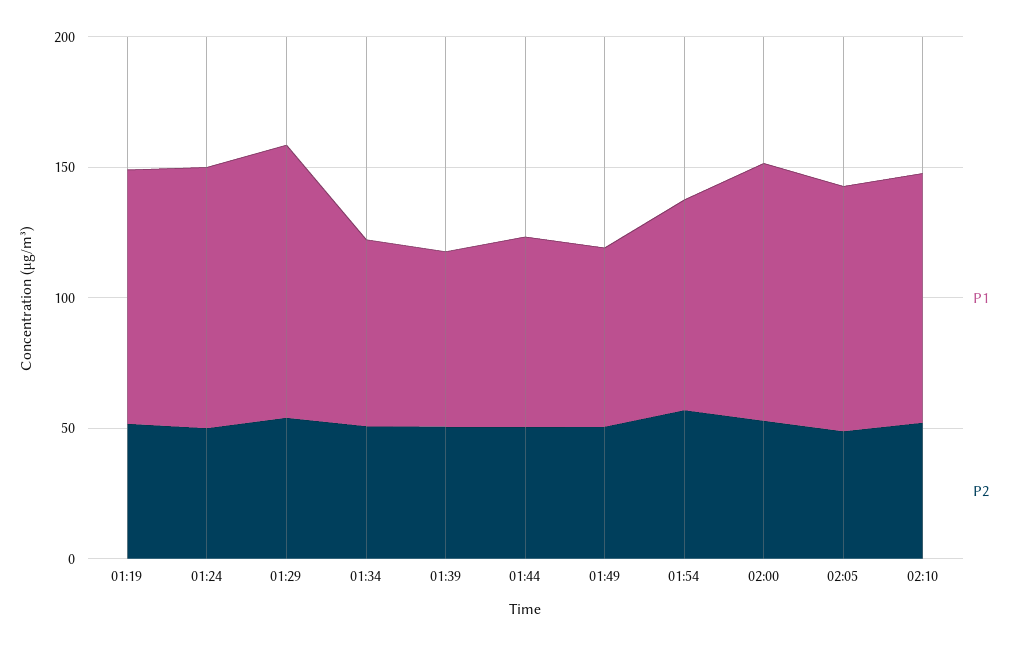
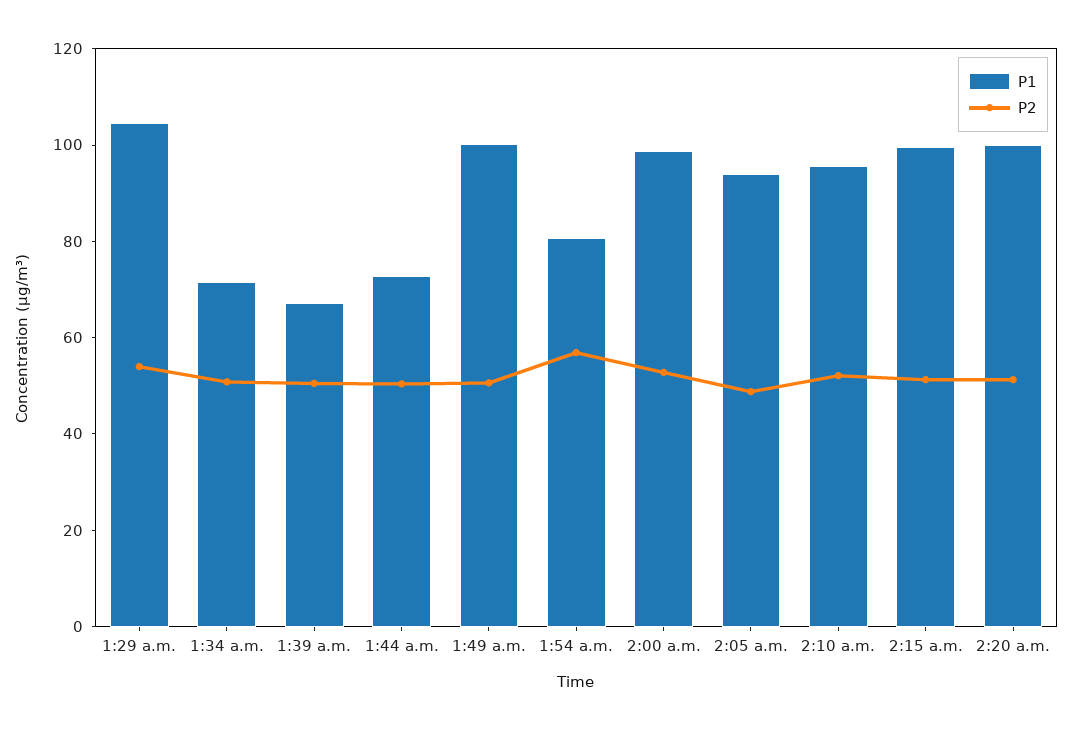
P1, 01:19: 100 -> none
P2, 01:19: 50 -> none
P1, 01:24: 100 -> none
P2, 01:24: 50 -> none
P1, 01:49: 70 -> 100
P1, 2:15 a.m.: none -> 100
P2, 2:15 a.m.: none -> 50
P1, 2:20 a.m.: none -> 100
P2, 2:20 a.m.: none -> 50

